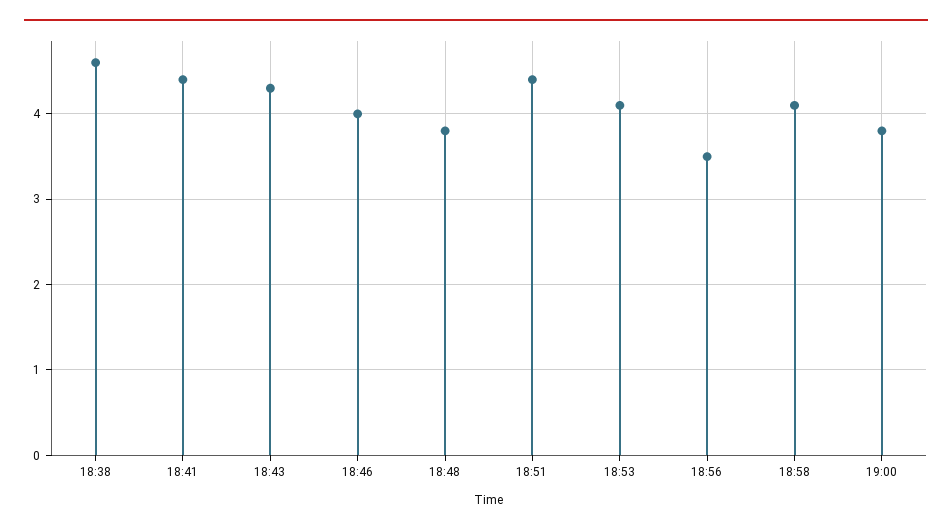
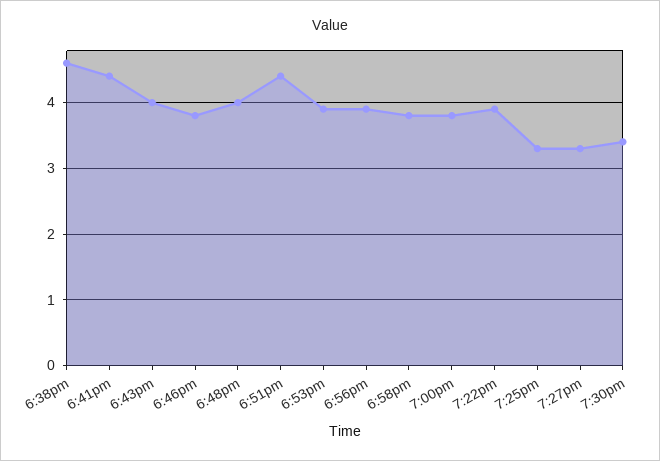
18:43: 4.3 -> 4
18:46: 4 -> 3.8
18:48: 3.8 -> 4
18:53: 4.1 -> 3.9
18:56: 3.5 -> 3.9
18:58: 4.1 -> 3.8
7:22pm: none -> 3.9
7:25pm: none -> 3.3
7:27pm: none -> 3.3
7:30pm: none -> 3.4

